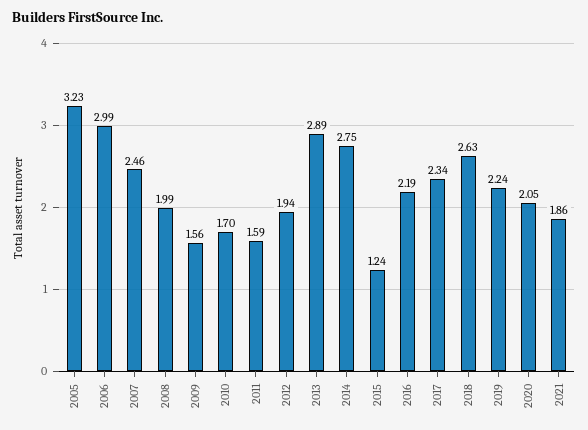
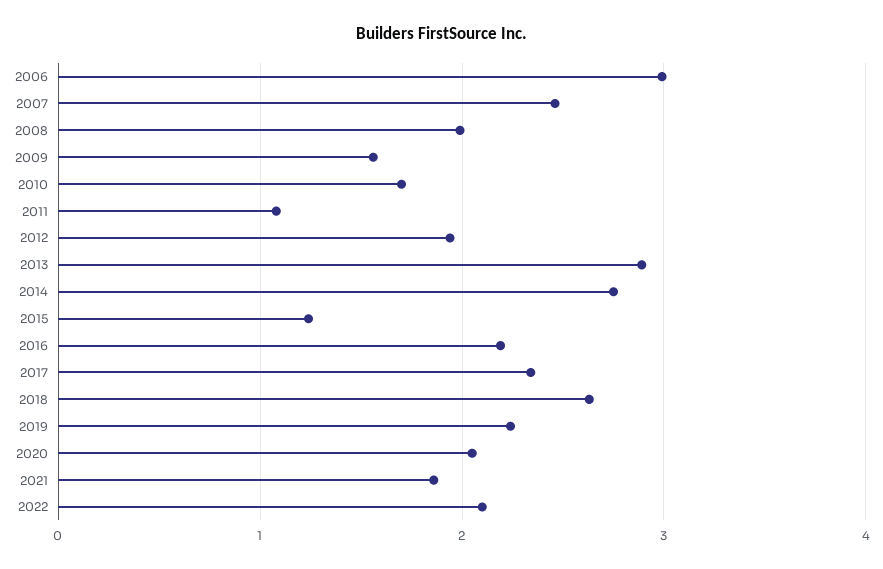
2005: 3.23 -> none
2011: 1.59 -> 1.1
2022: none -> 2.1

